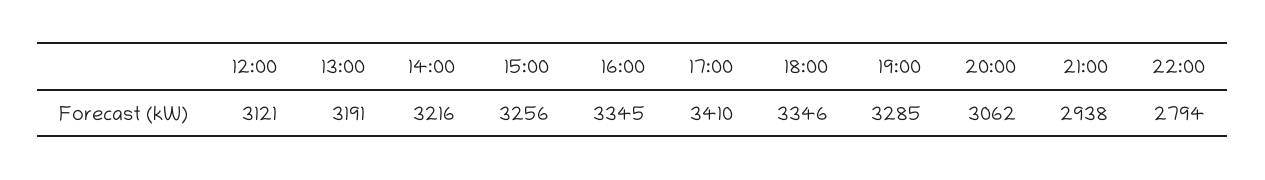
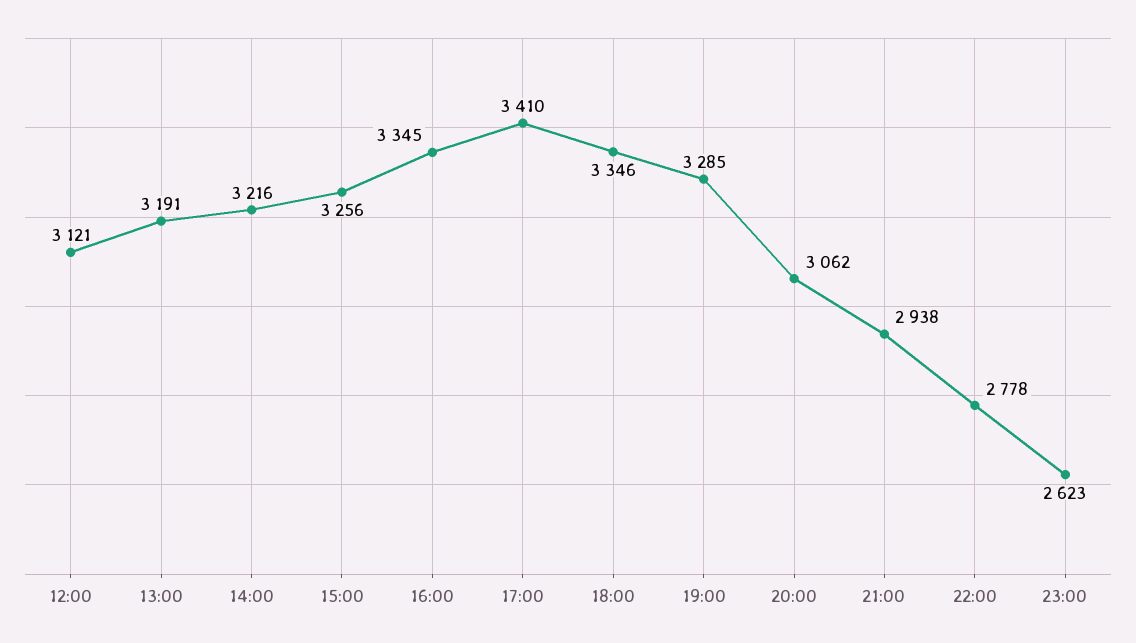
22:00: 2794 -> 2778
23:00: none -> 2623

